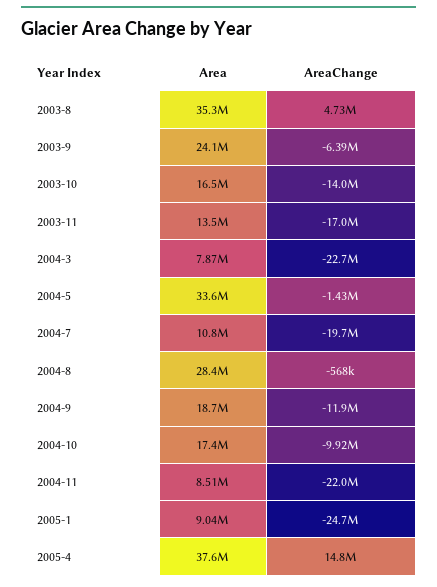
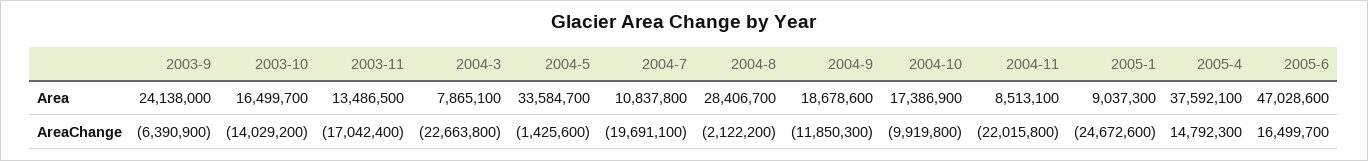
Area, 2003-8: 35300000 -> none
AreaChange, 2003-8: 4730000 -> none
AreaChange, 2004-8: -568000 -> -2122200
Area, 2005-6: none -> 47028600
AreaChange, 2005-6: none -> 16499700

